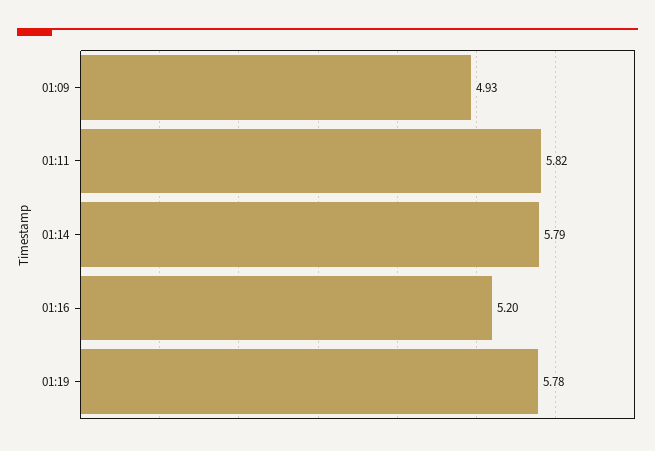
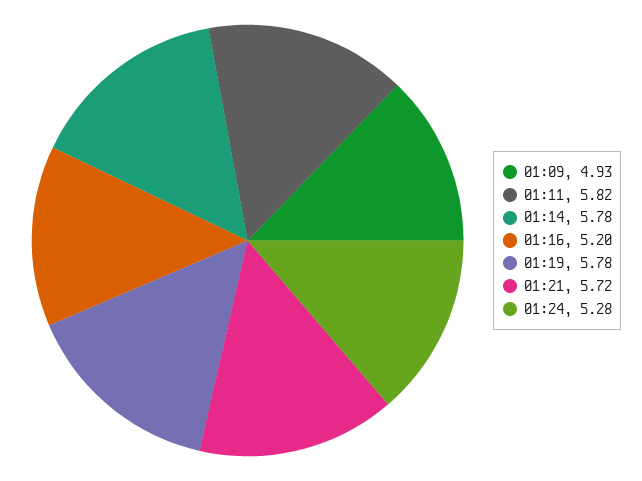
01:14: 5.79 -> 5.78
01:21: none -> 5.72
01:24: none -> 5.28

